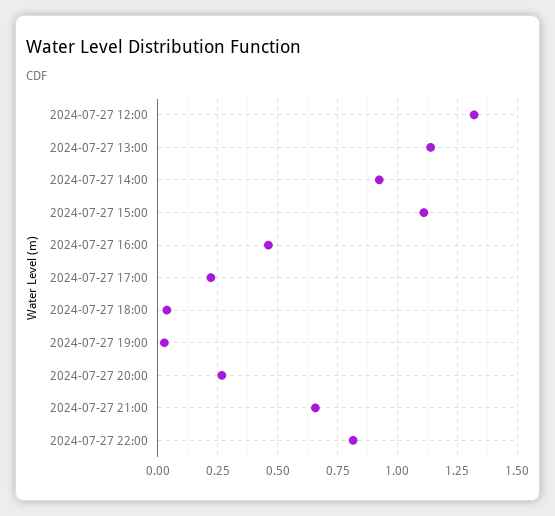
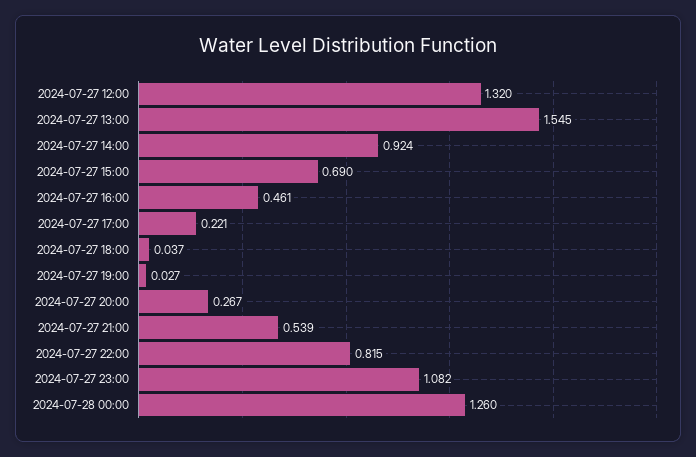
2024-07-27 13:00: 1.15 -> 1.545
2024-07-27 15:00: 1.1 -> 0.69
2024-07-27 21:00: 0.65 -> 0.539
2024-07-27 23:00: none -> 1.082
2024-07-28 00:00: none -> 1.26

